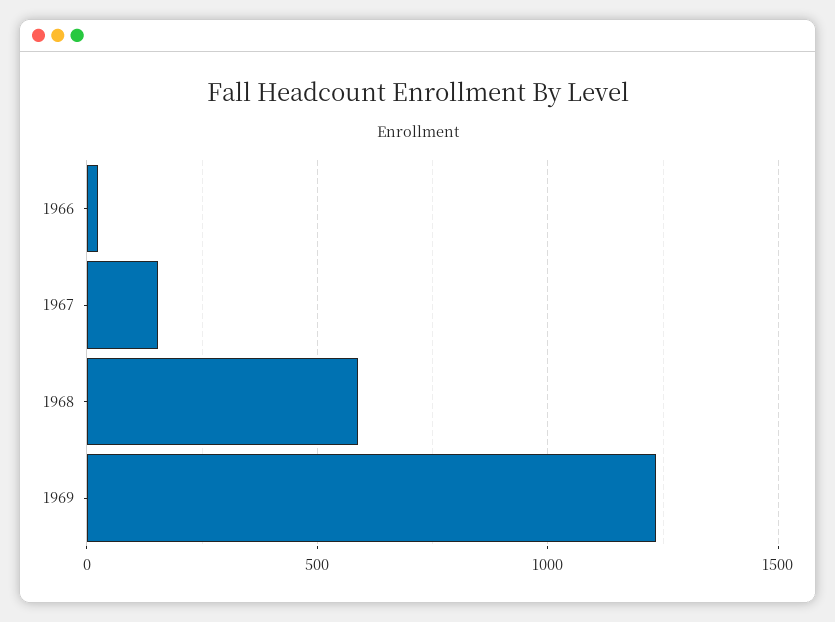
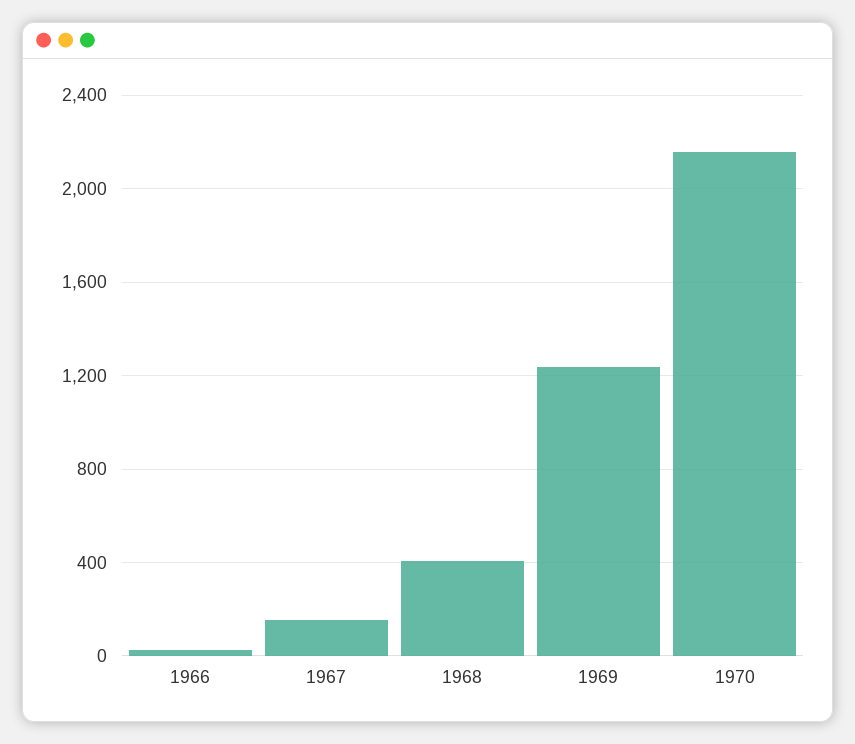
1968: 600 -> 400
1970: none -> 2150

